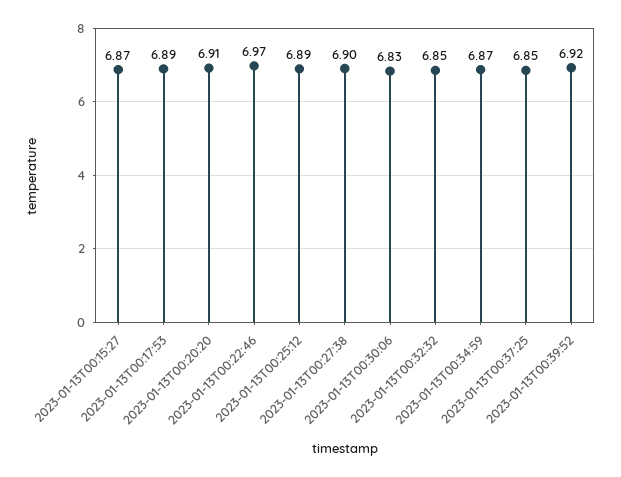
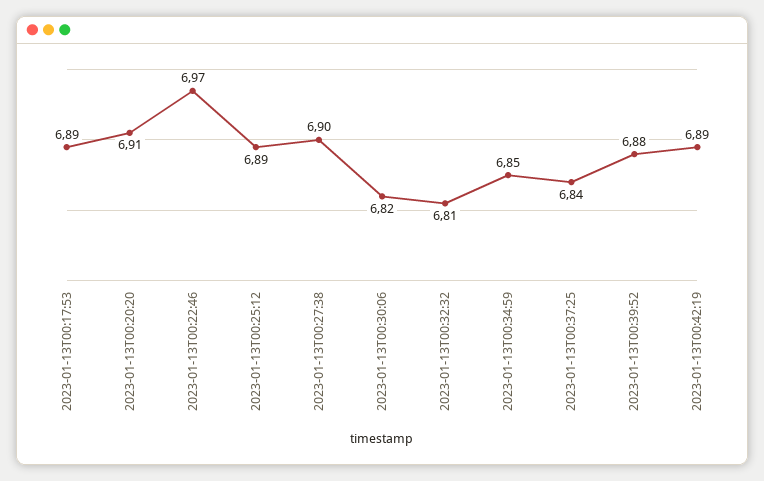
2023-01-13T00:15:27: 6.87 -> none
2023-01-13T00:30:06: 6.83 -> 6.82
2023-01-13T00:32:32: 6.85 -> 6.81
2023-01-13T00:34:59: 6.87 -> 6.85
2023-01-13T00:37:25: 6.85 -> 6.84
2023-01-13T00:39:52: 6.92 -> 6.88
2023-01-13T00:42:19: none -> 6.89

